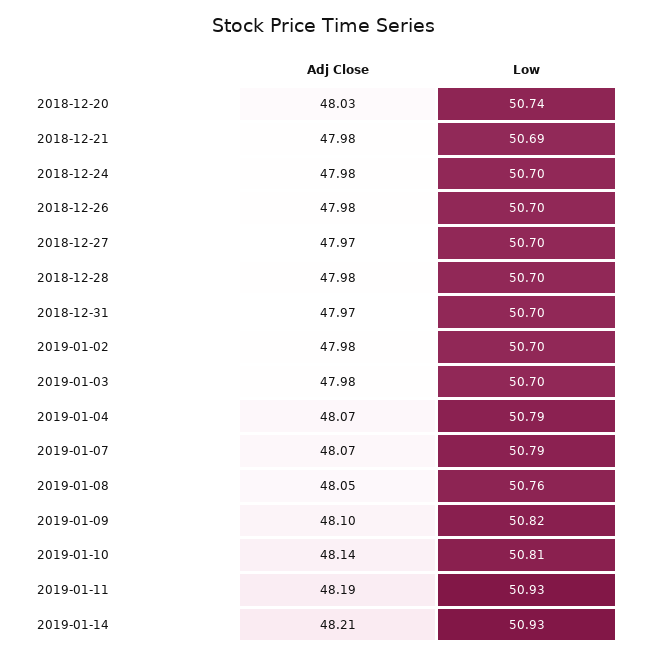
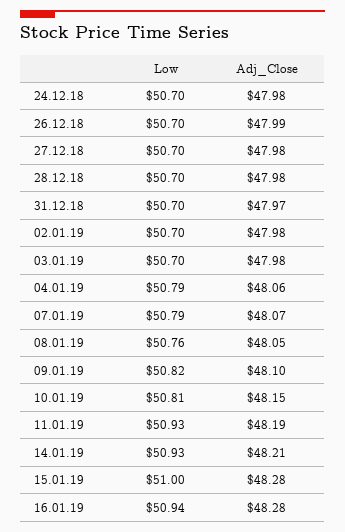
Adj Close, 2018-12-20: 48.03 -> none
Low, 2018-12-20: 50.74 -> none
Adj Close, 2018-12-21: 47.98 -> none
Low, 2018-12-21: 50.69 -> none
Adj Close, 2018-12-26: 47.98 -> 47.99
Adj Close, 2018-12-27: 47.97 -> 47.98
Adj Close, 2019-01-04: 48.07 -> 48.06
Adj Close, 2019-01-10: 48.14 -> 48.15
Low, 15.01.19: none -> 51
Adj Close, 15.01.19: none -> 48.28
Low, 16.01.19: none -> 50.94
Adj Close, 16.01.19: none -> 48.28

